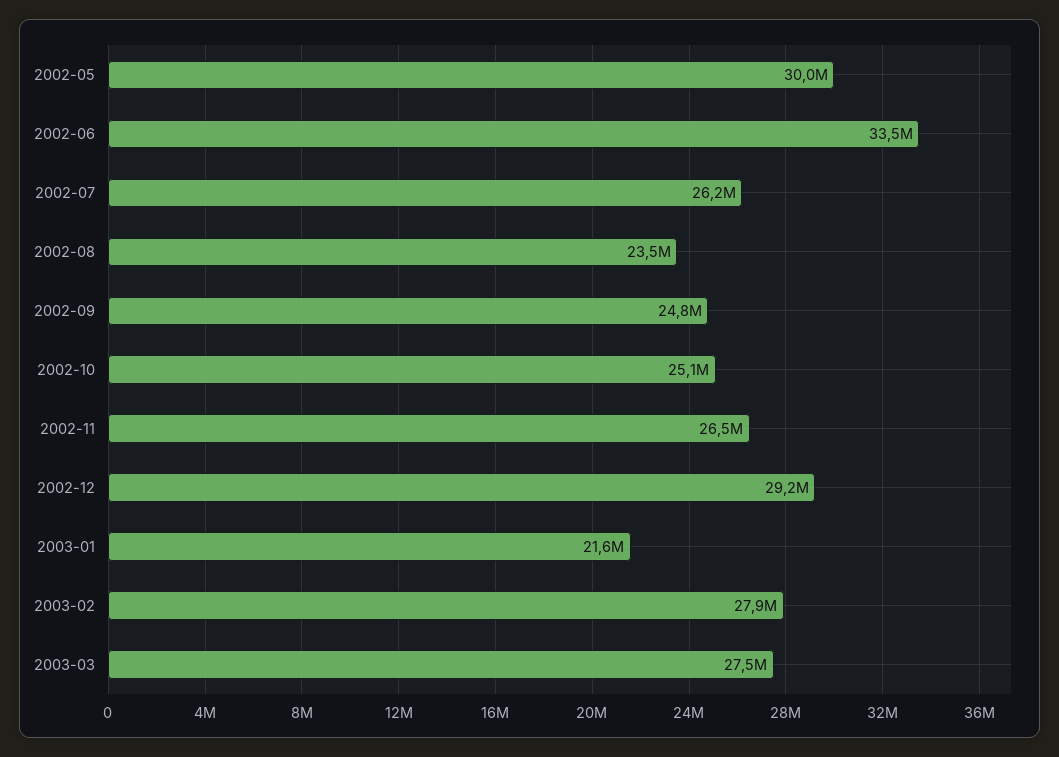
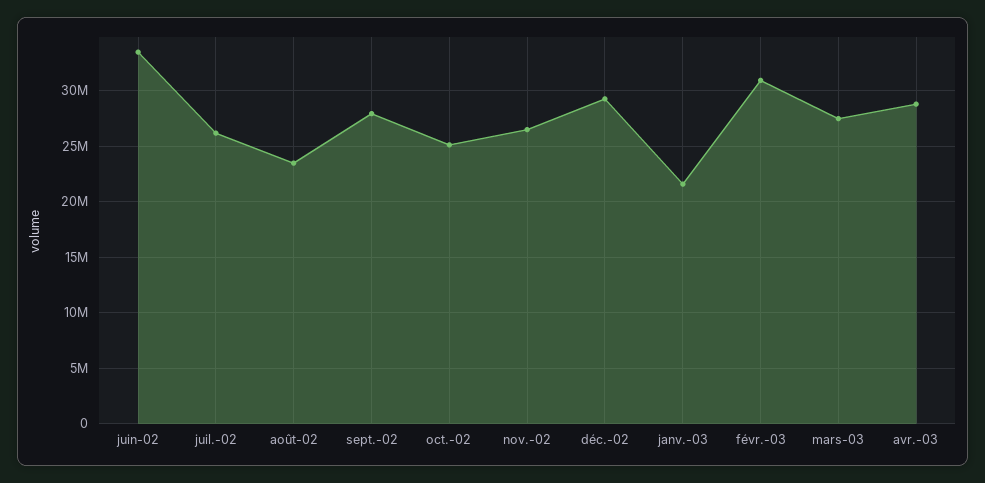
2002-05: 30000000 -> none
2002-09: 24800000 -> 28000000
2003-02: 27900000 -> 31000000
avr.-03: none -> 29000000

